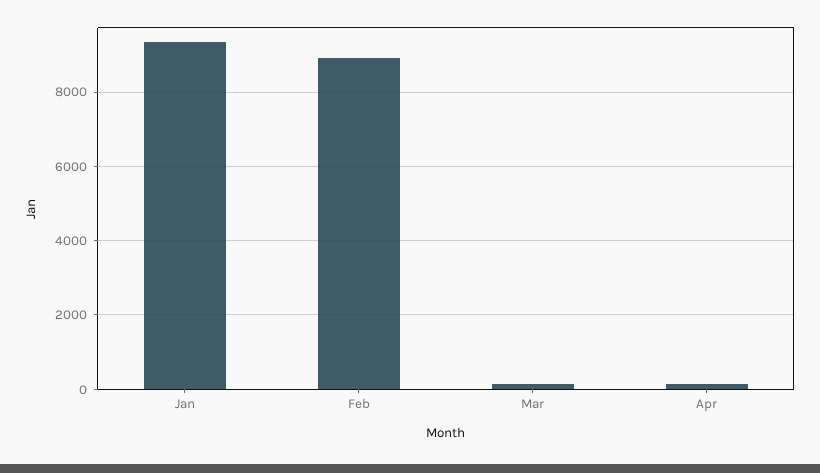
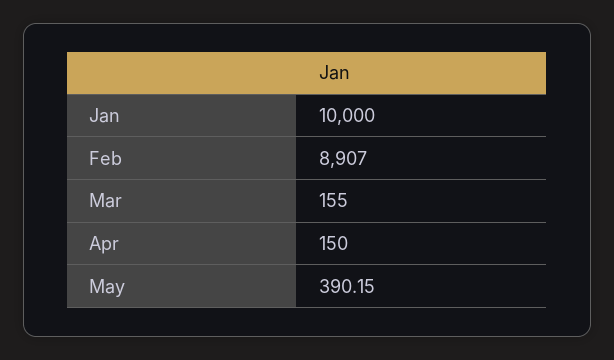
Jan: 9400 -> 10000
May: none -> 390.15

